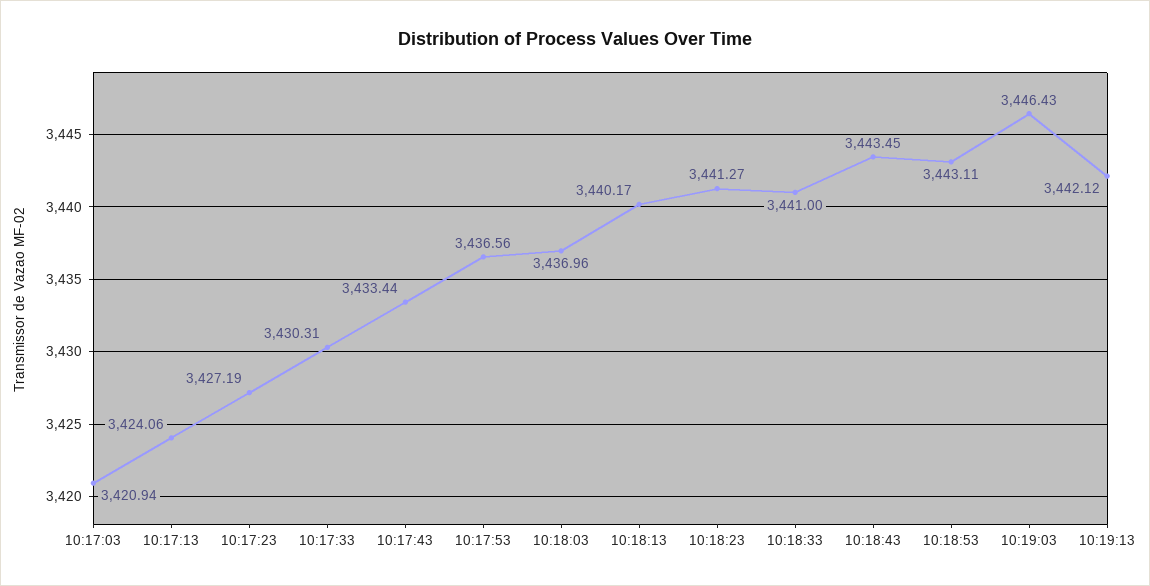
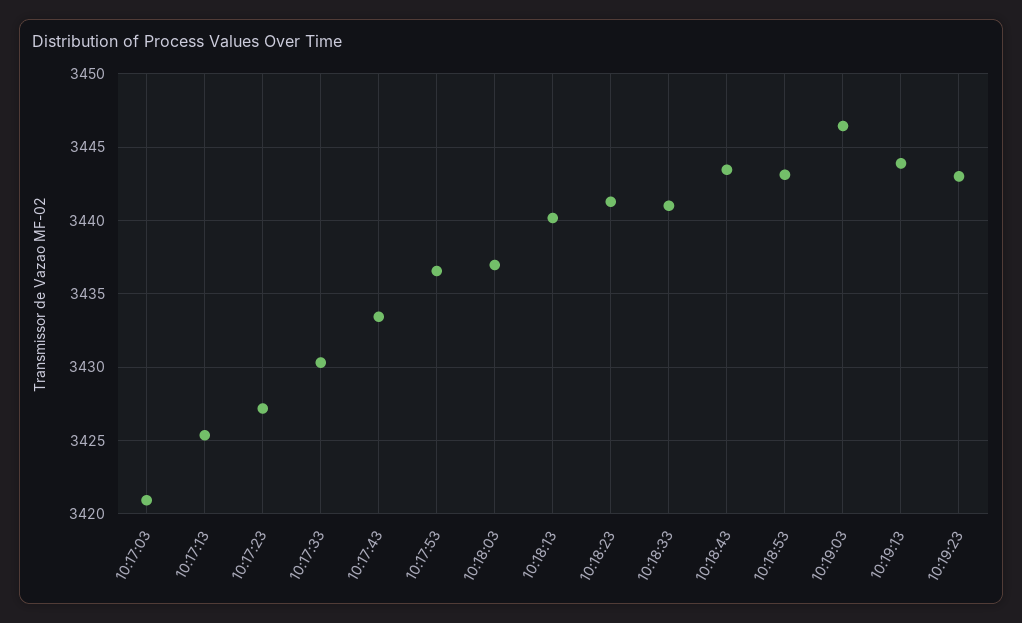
10:17:13: 3424.06 -> 3425.5
10:19:13: 3442.12 -> 3444
10:19:23: none -> 3443

